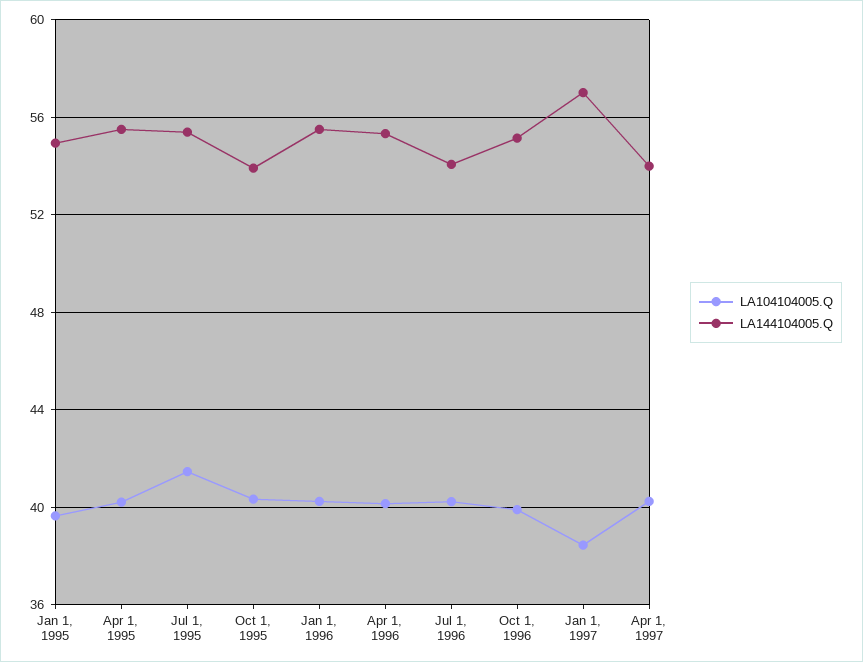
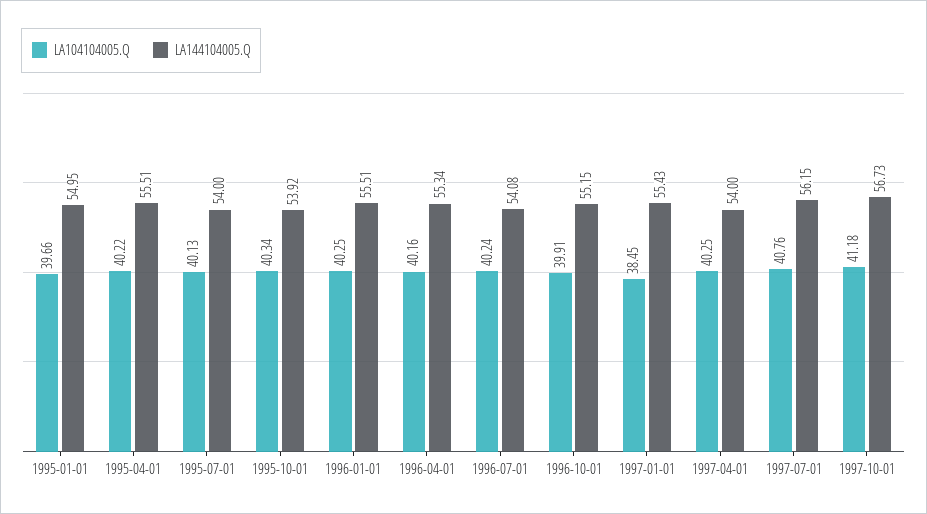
LA104104005.Q, Jul 1, 1995: 41.5 -> 40.13
LA144104005.Q, Jul 1, 1995: 55.5 -> 54
LA144104005.Q, Jan 1, 1997: 57 -> 55.43
LA104104005.Q, 1997-07-01: none -> 40.76
LA144104005.Q, 1997-07-01: none -> 56.15
LA104104005.Q, 1997-10-01: none -> 41.18
LA144104005.Q, 1997-10-01: none -> 56.73

